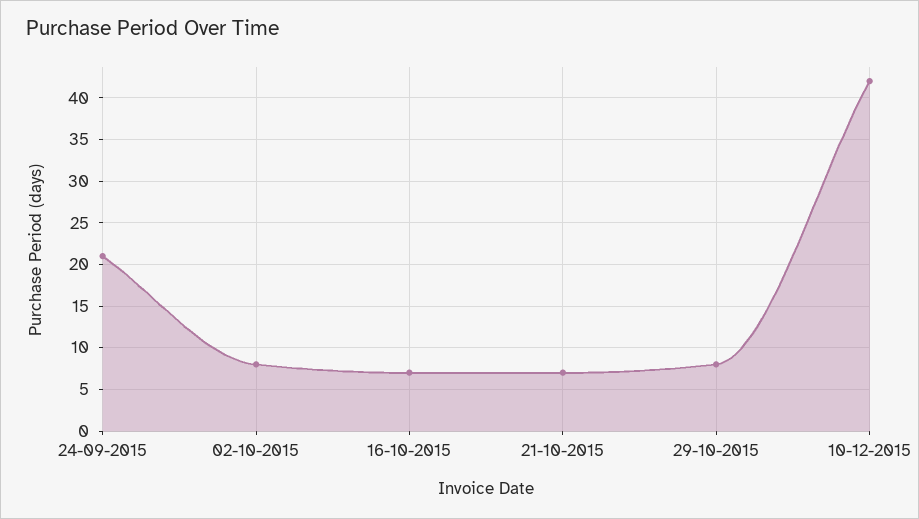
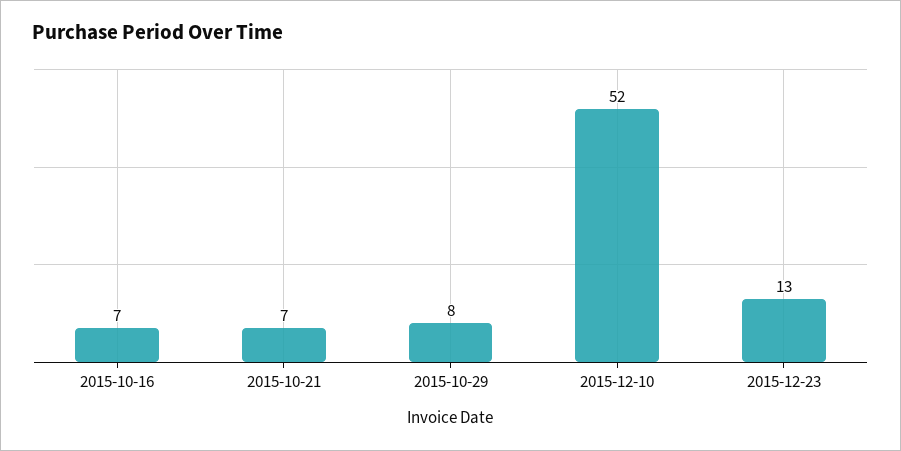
24-09-2015: 21 -> none
02-10-2015: 8 -> none
10-12-2015: 42 -> 52
2015-12-23: none -> 13

